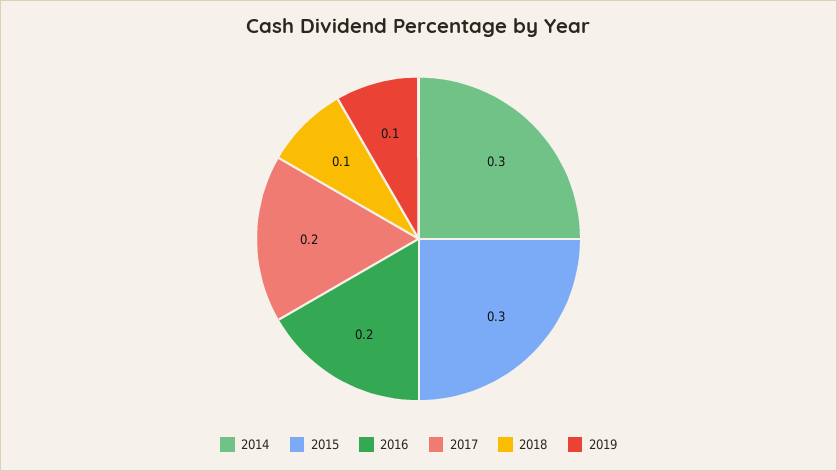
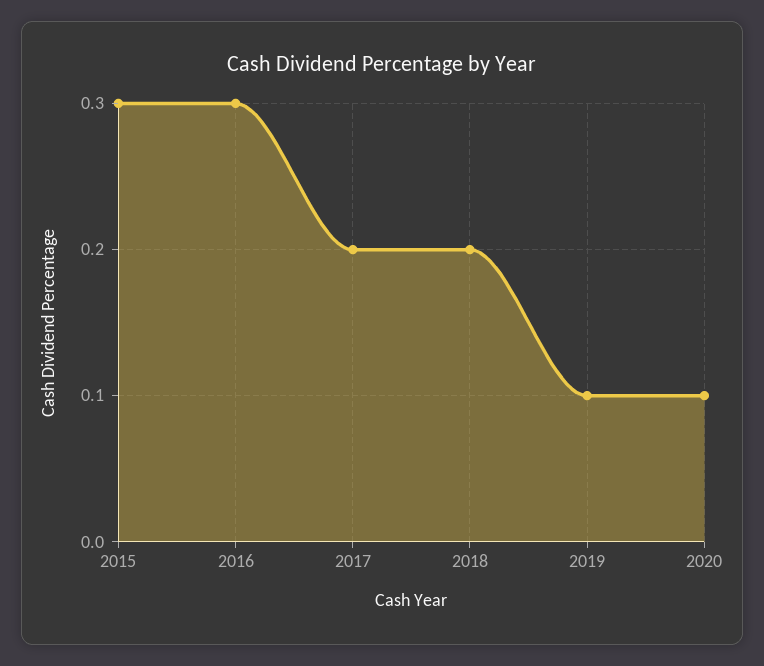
2014: 0.3 -> none
2016: 0.2 -> 0.3
2018: 0.1 -> 0.2
2020: none -> 0.1

